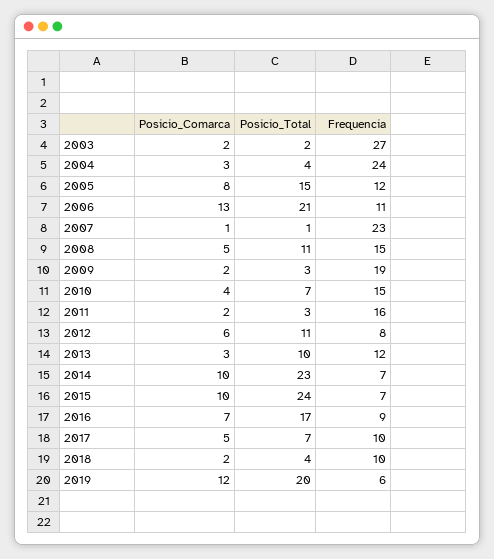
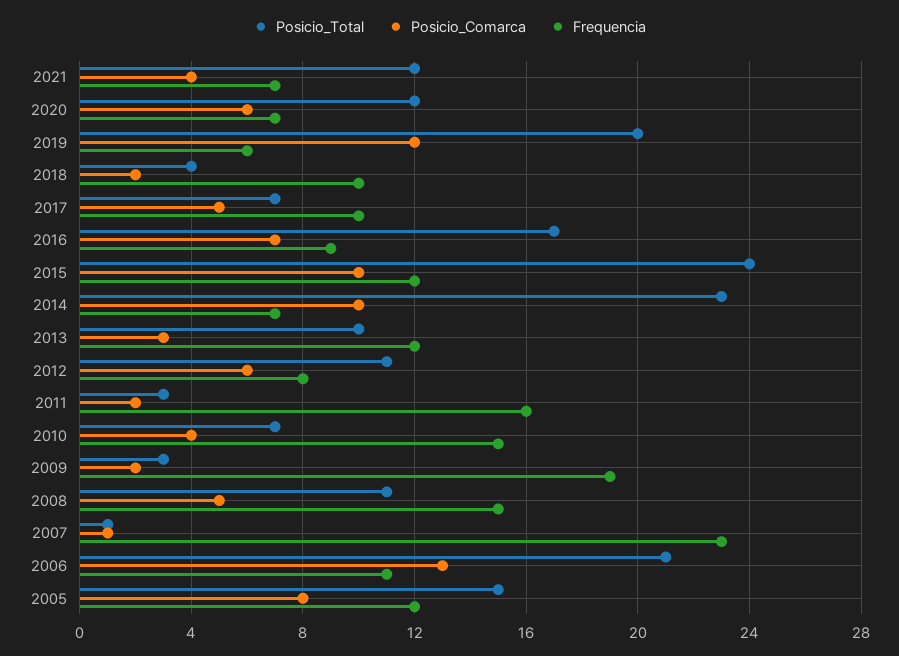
Posicio_Comarca, 2003: 2 -> none
Posicio_Total, 2003: 2 -> none
Frequencia, 2003: 27 -> none
Posicio_Comarca, 2004: 3 -> none
Posicio_Total, 2004: 4 -> none
Frequencia, 2004: 24 -> none
Frequencia, 2015: 7 -> 12
Posicio_Total, 2021: none -> 12
Posicio_Comarca, 2021: none -> 4
Frequencia, 2021: none -> 7
Posicio_Total, 2020: none -> 12
Posicio_Comarca, 2020: none -> 6
Frequencia, 2020: none -> 7

